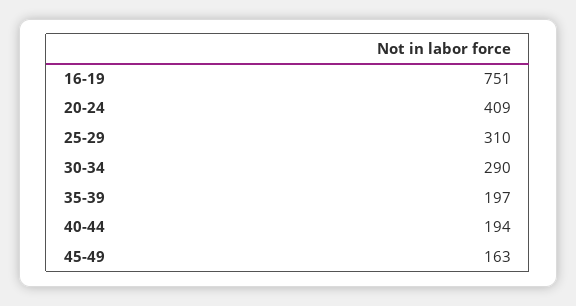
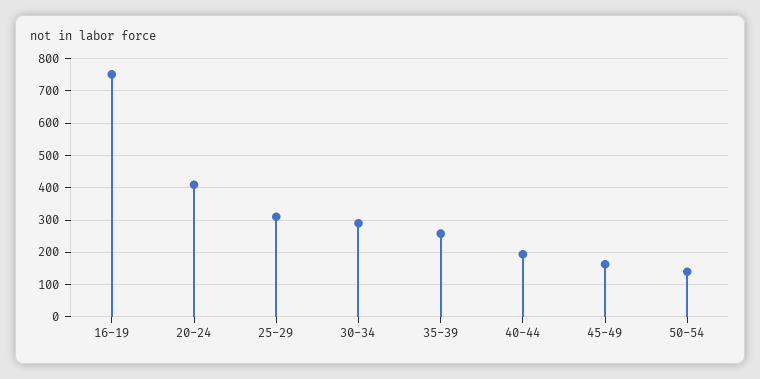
35-39: 197 -> 260
50-54: none -> 140

